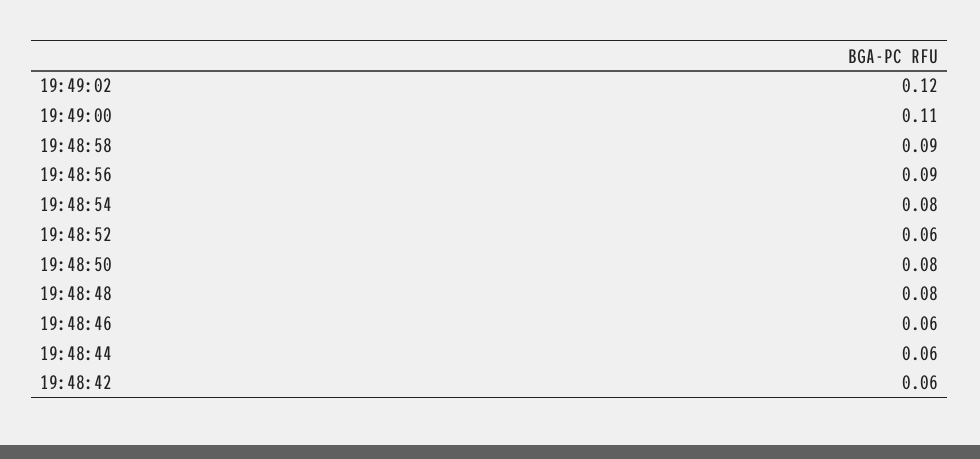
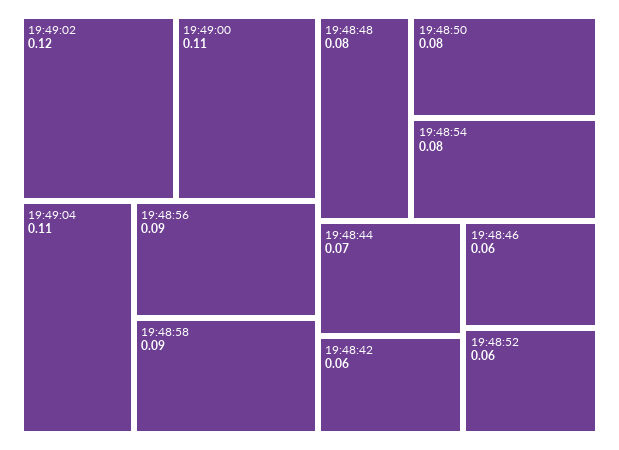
19:48:44: 0.06 -> 0.07
19:49:04: none -> 0.11

